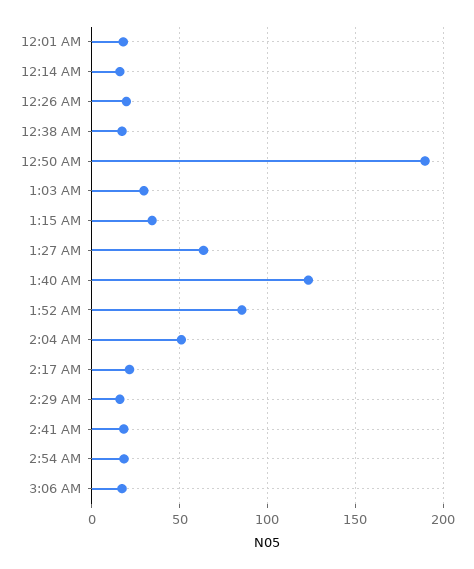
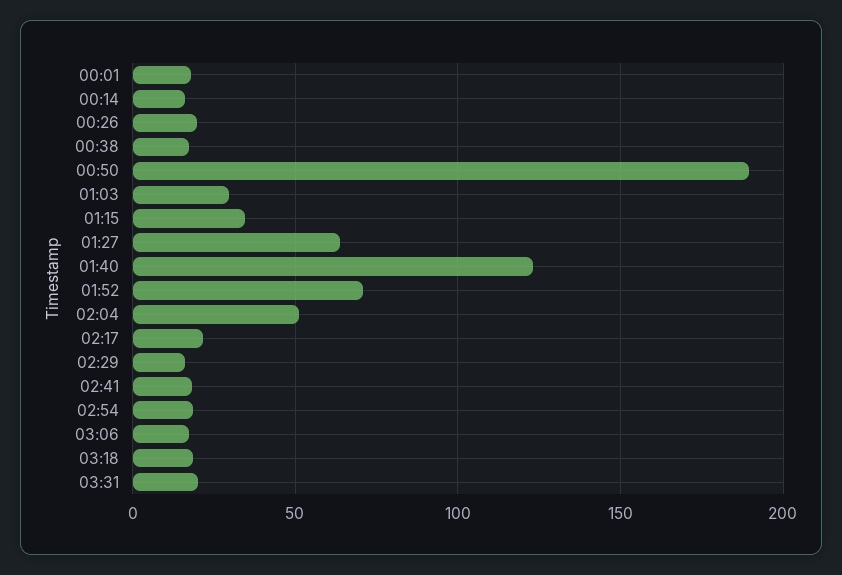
1:52 AM: 85 -> 70
03:18: none -> 20
03:31: none -> 20

